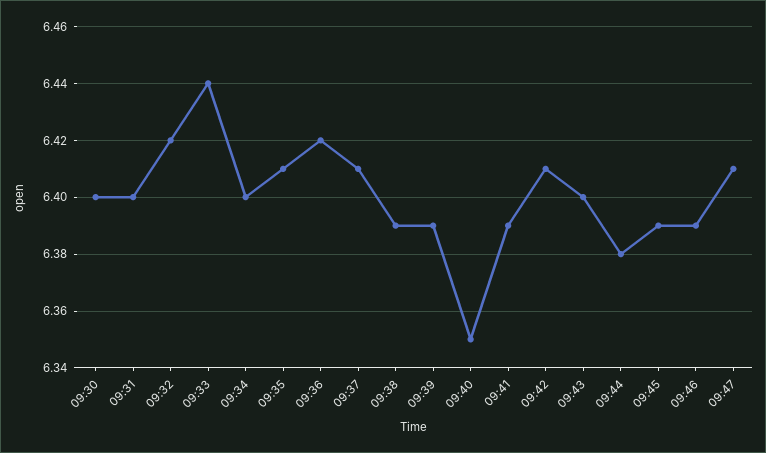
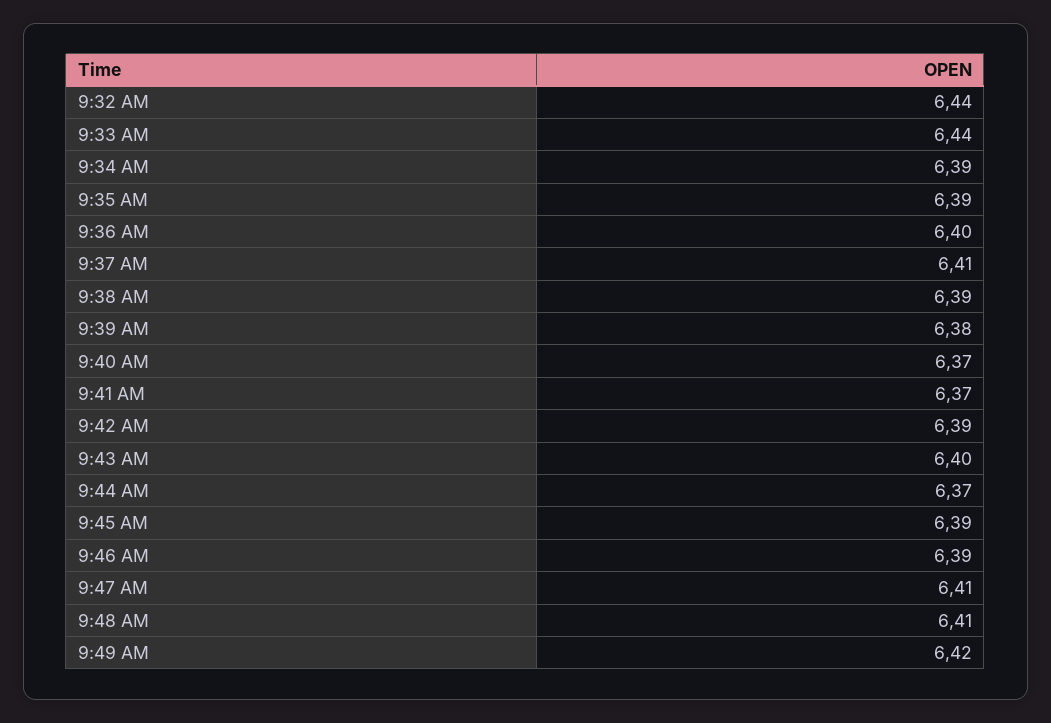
09:30: 6.4 -> none
09:31: 6.4 -> none
09:32: 6.42 -> 6.44
09:34: 6.4 -> 6.39
09:35: 6.41 -> 6.39
09:36: 6.42 -> 6.4
09:39: 6.39 -> 6.38
09:40: 6.35 -> 6.37
09:41: 6.39 -> 6.37
09:42: 6.41 -> 6.39
09:44: 6.38 -> 6.37
9:48 AM: none -> 6.41
9:49 AM: none -> 6.42

